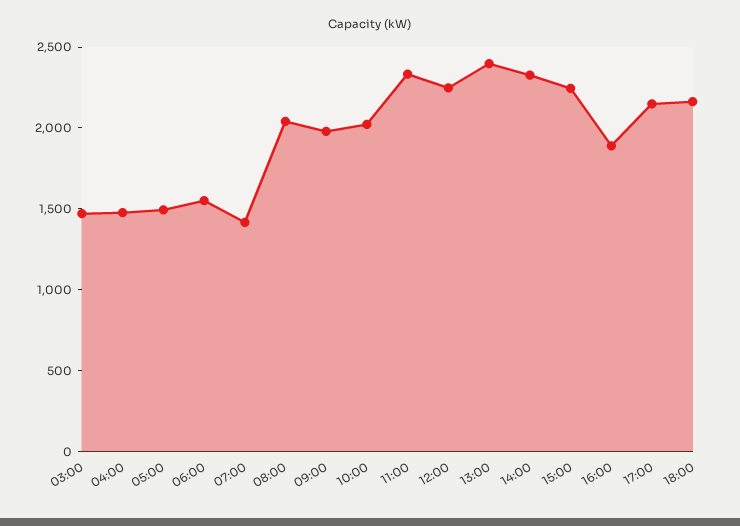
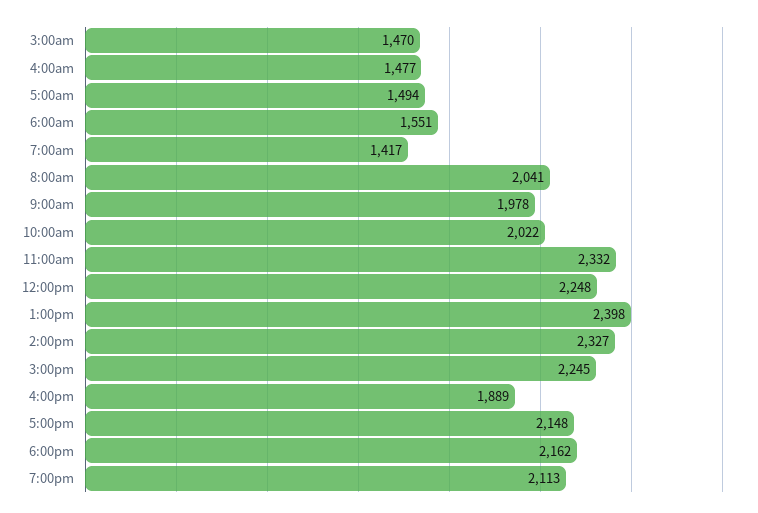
7:00pm: none -> 2113

